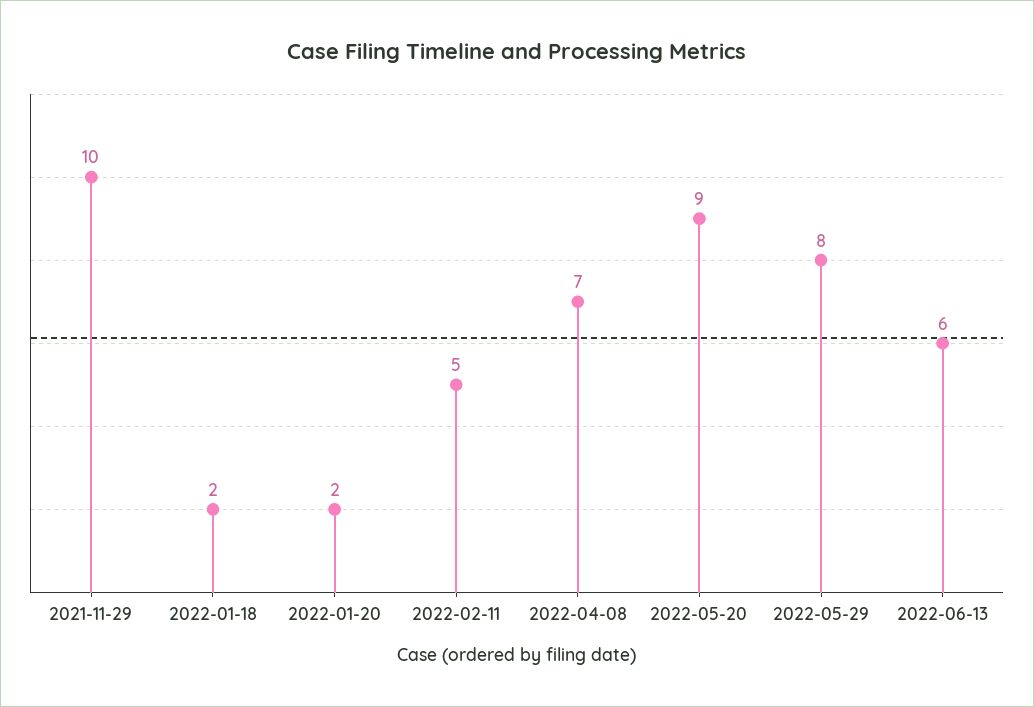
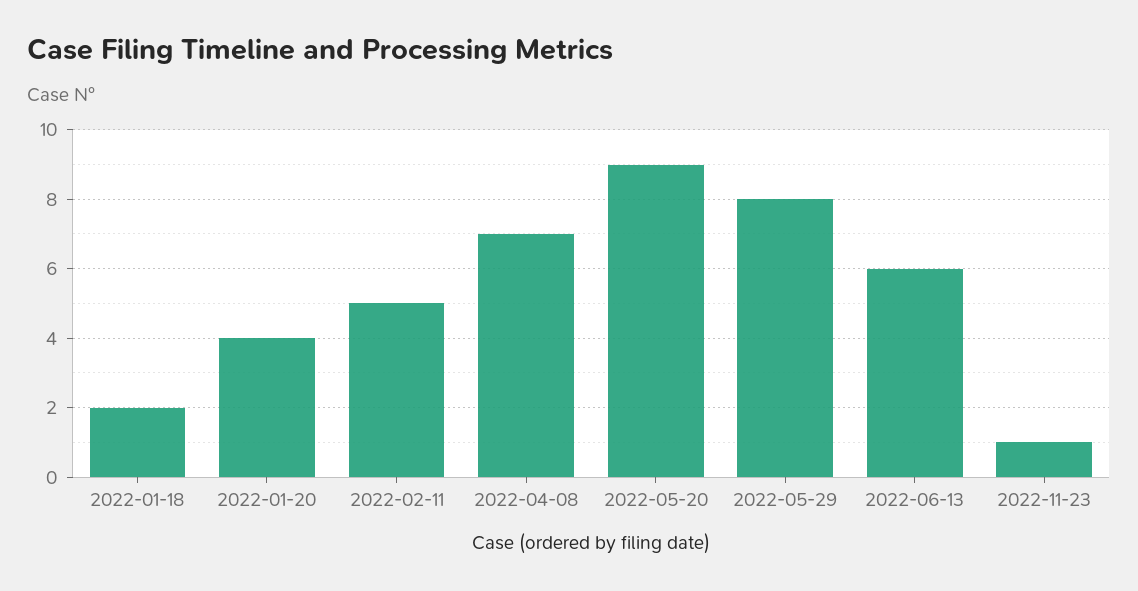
2021-11-29: 10 -> none
2022-01-20: 2 -> 4
2022-11-23: none -> 1

